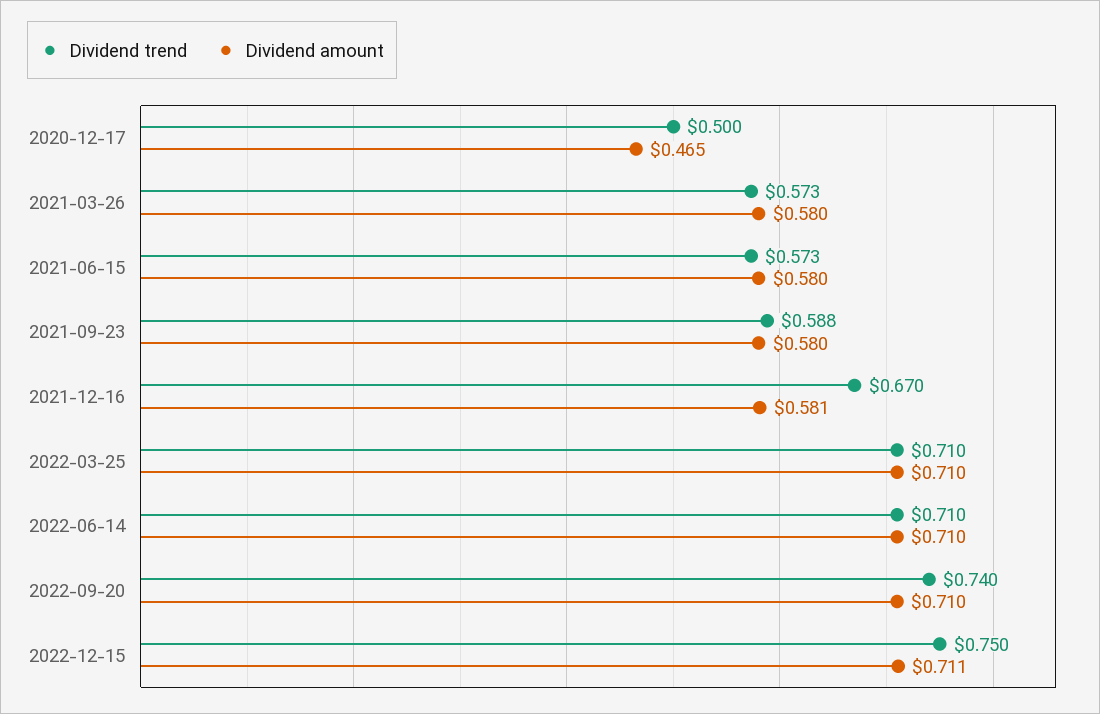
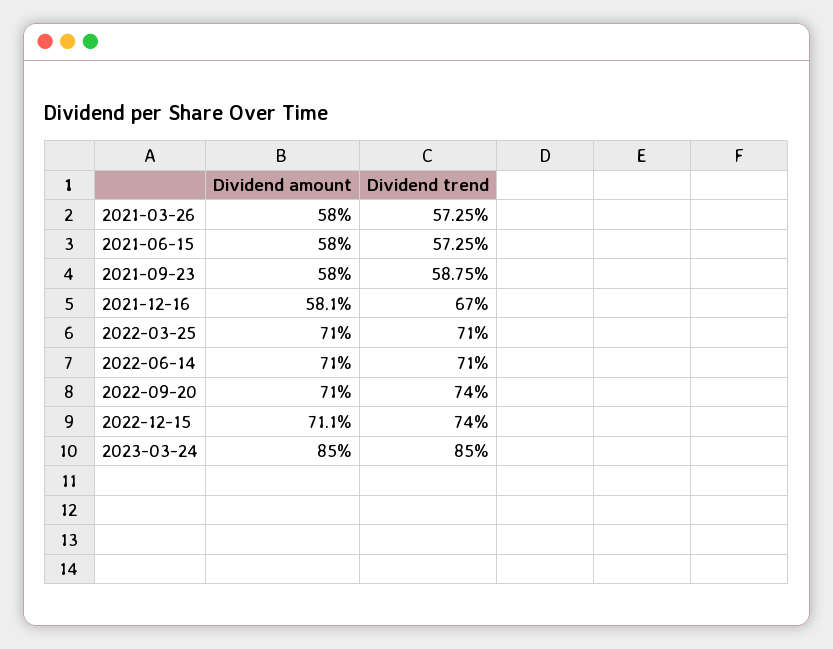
Dividend trend, 2020-12-17: 0.5 -> none
Dividend amount, 2020-12-17: 0.465 -> none
Dividend trend, 2022-12-15: 0.75 -> 0.74
Dividend amount, 2023-03-24: none -> 0.85
Dividend trend, 2023-03-24: none -> 0.85

